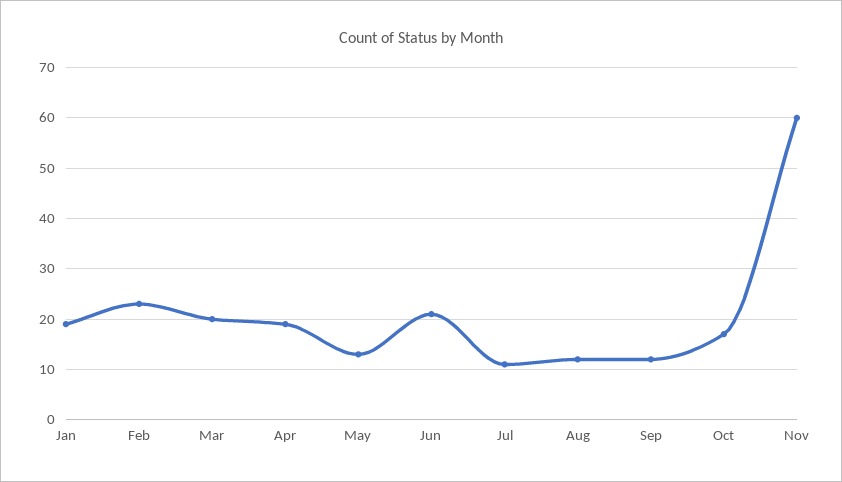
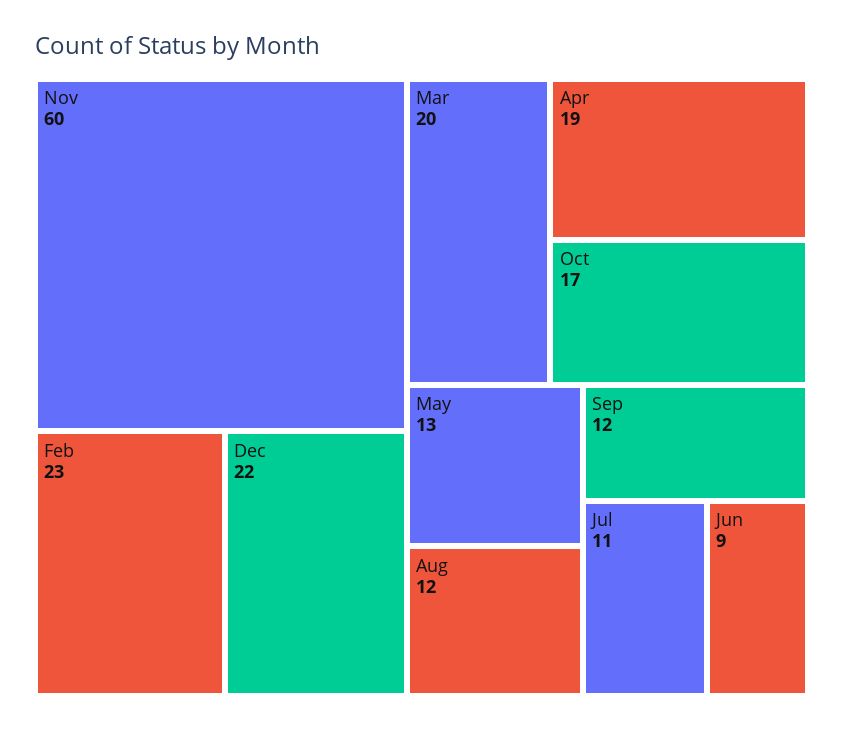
Jan: 20 -> none
Jun: 20 -> 9
Dec: none -> 22

